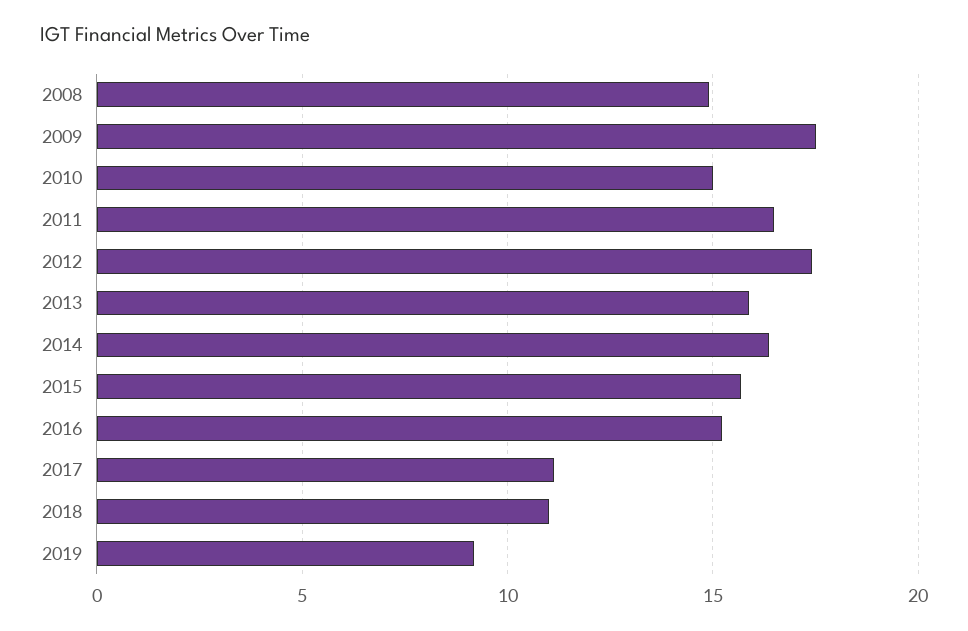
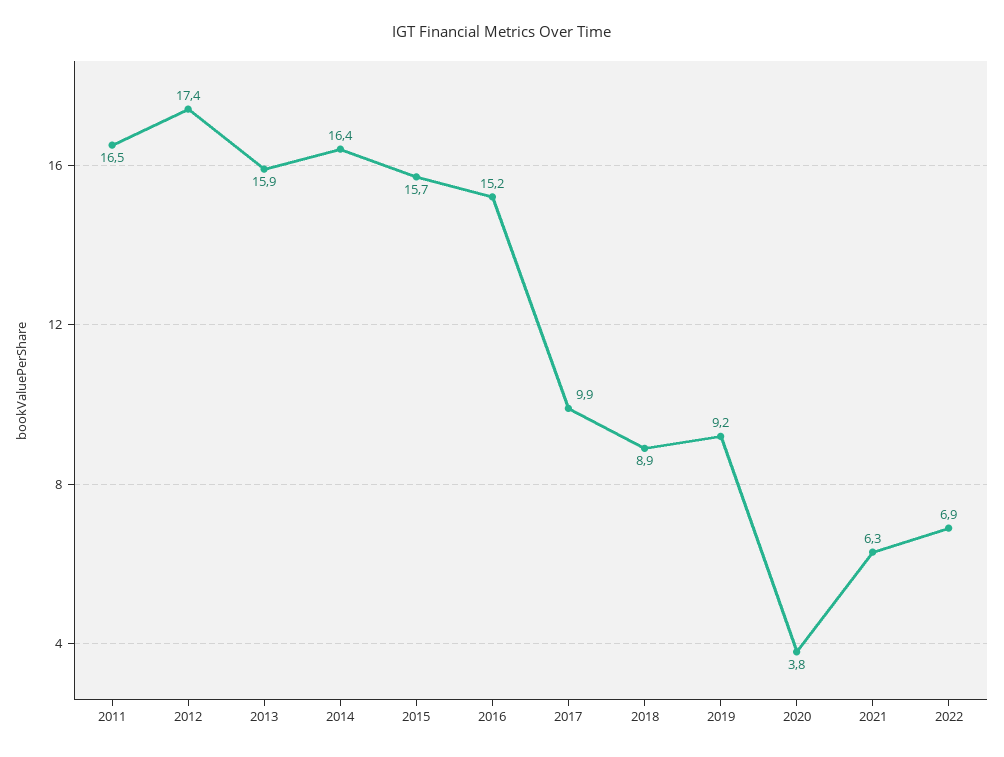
2008: 15 -> none
2009: 17.5 -> none
2010: 15 -> none
2017: 11 -> 9.9
2018: 11 -> 8.9
2020: none -> 3.8
2021: none -> 6.3
2022: none -> 6.9

